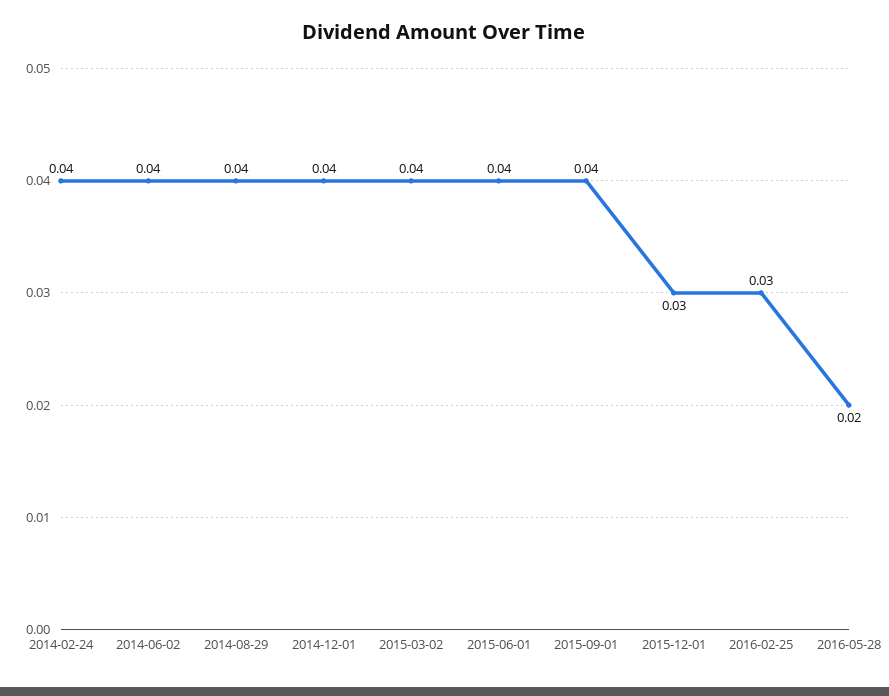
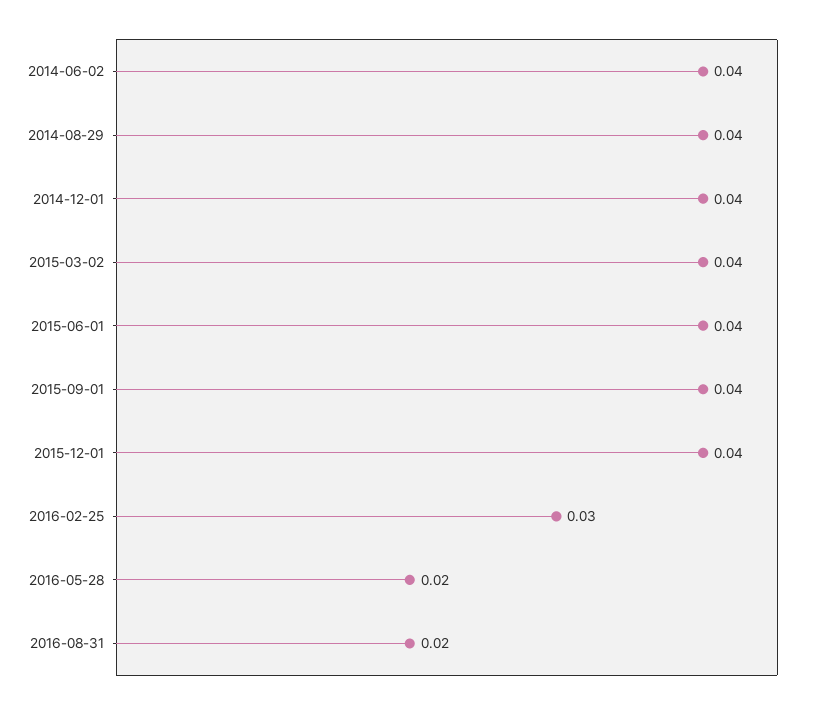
2014-02-24: 0.04 -> none
2015-12-01: 0.03 -> 0.04
2016-08-31: none -> 0.02

